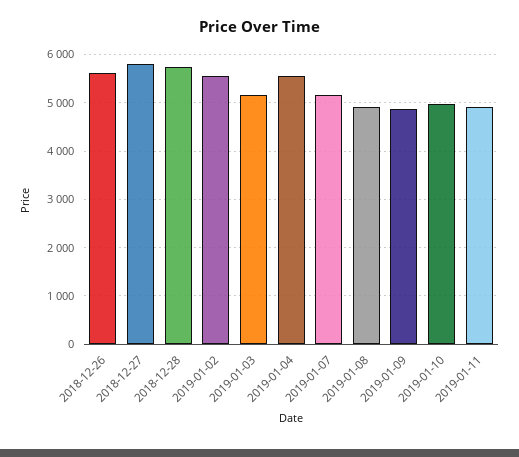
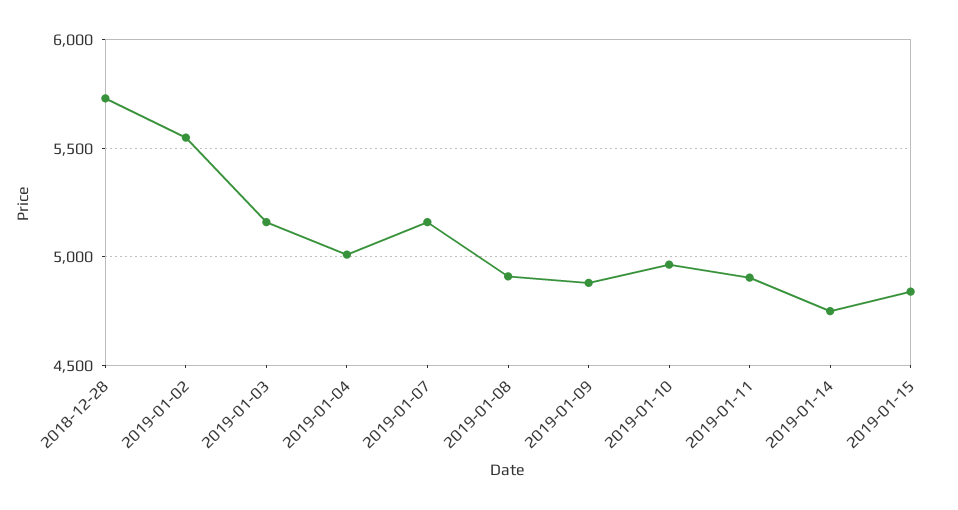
2018-12-26: 5600 -> none
2018-12-27: 5800 -> none
2019-01-04: 5600 -> 5000
2019-01-14: none -> 4750
2019-01-15: none -> 4850

